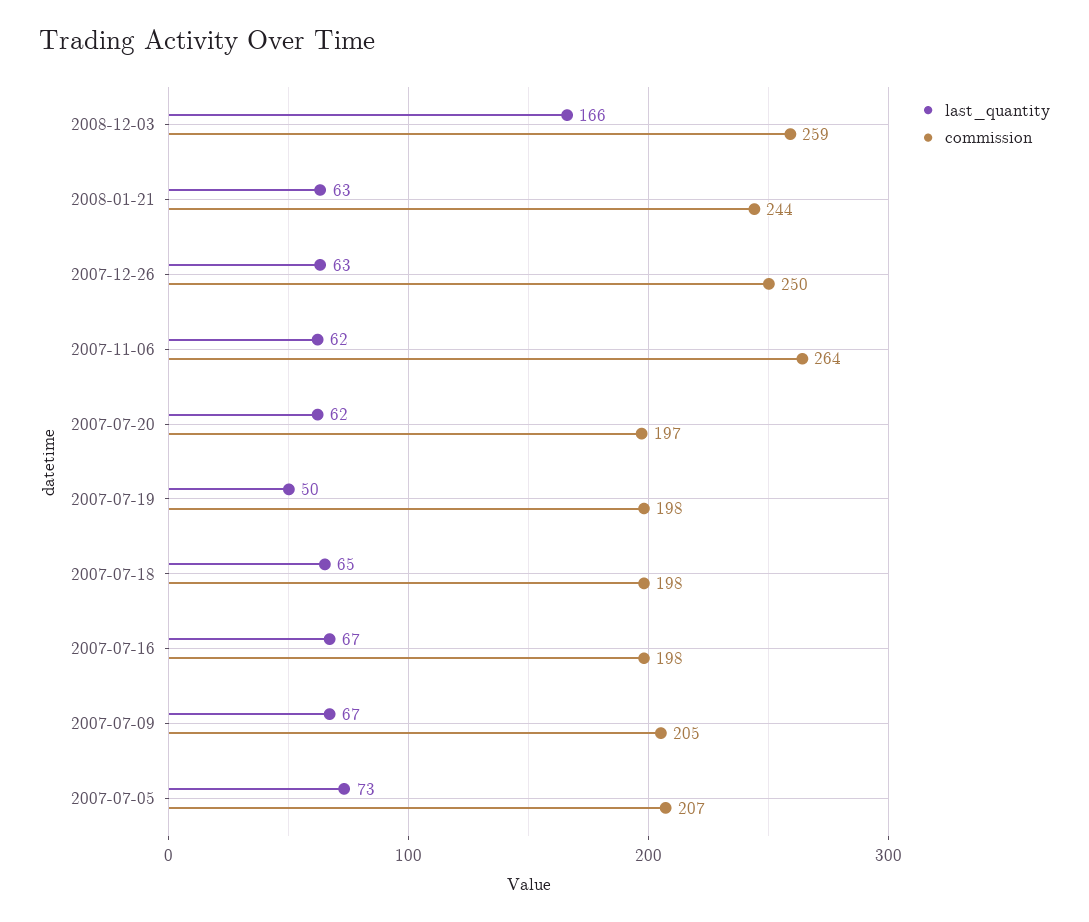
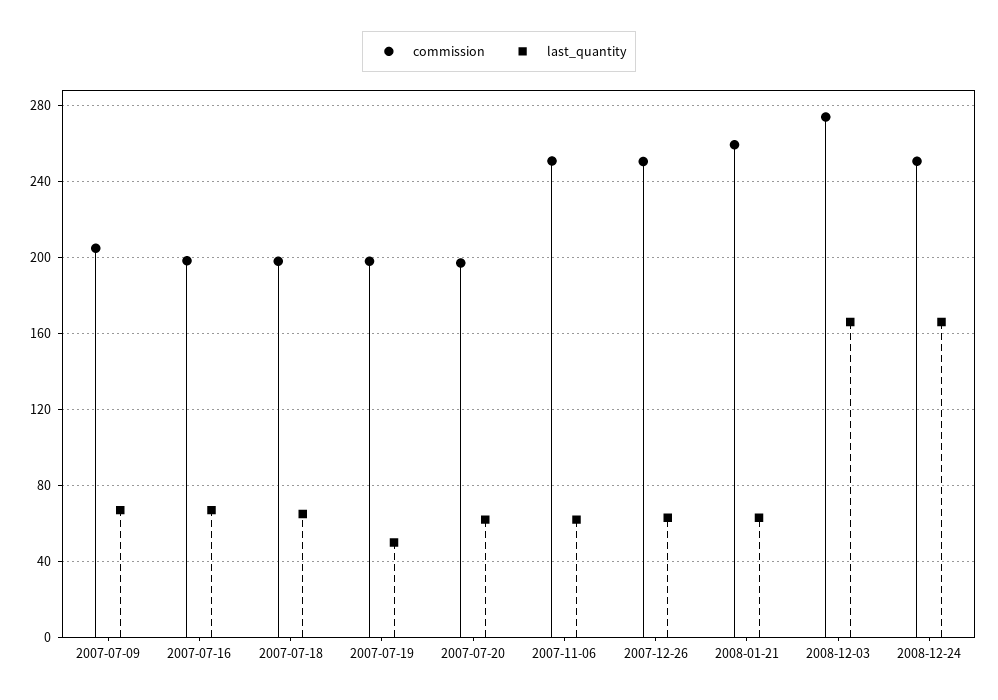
commission, 2008-12-03: 259 -> 275
commission, 2008-01-21: 244 -> 260
commission, 2007-11-06: 264 -> 250
last_quantity, 2007-07-05: 73 -> none
commission, 2007-07-05: 207 -> none
commission, 2008-12-24: none -> 250
last_quantity, 2008-12-24: none -> 165

